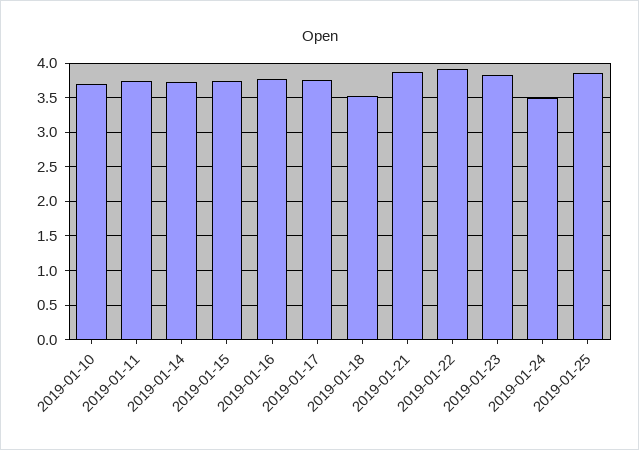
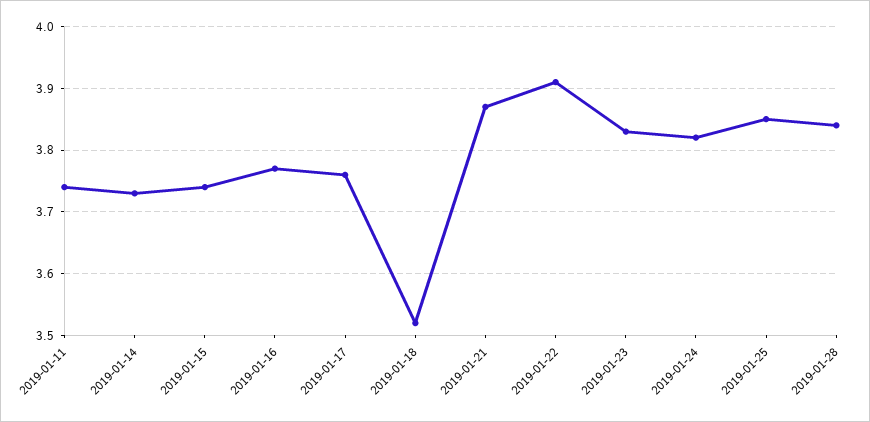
2019-01-10: 3.7 -> none
2019-01-24: 3.5 -> 3.82
2019-01-28: none -> 3.84

